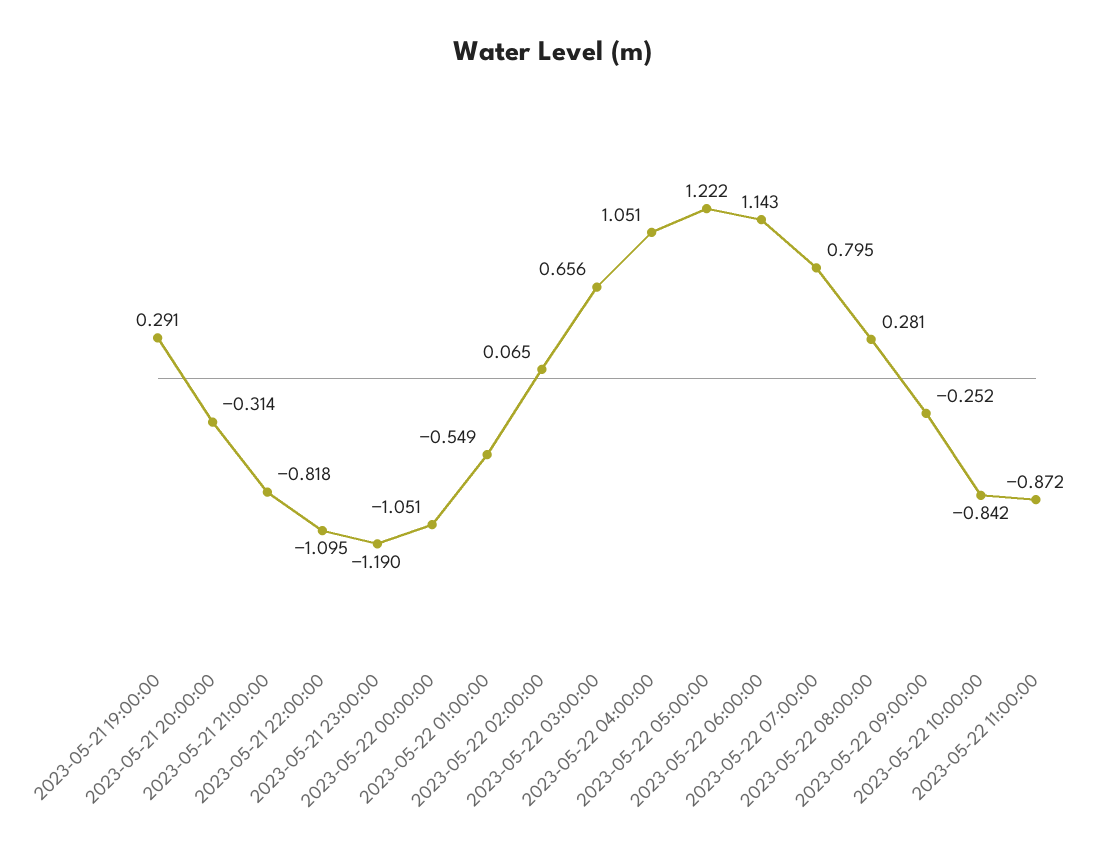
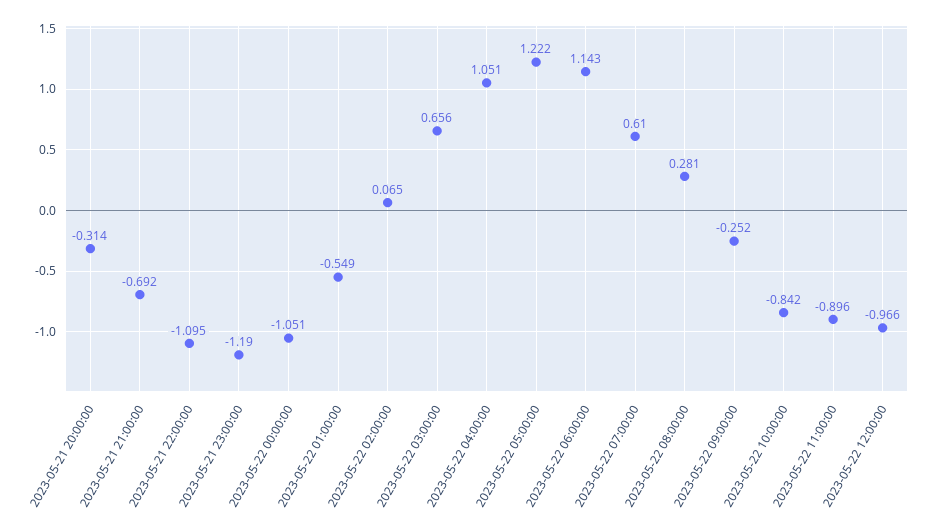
2023-05-21 19:00:00: 0.291 -> none
2023-05-21 21:00:00: -0.818 -> -0.692
2023-05-22 07:00:00: 0.795 -> 0.61
2023-05-22 11:00:00: -0.872 -> -0.896
2023-05-22 12:00:00: none -> -0.966

